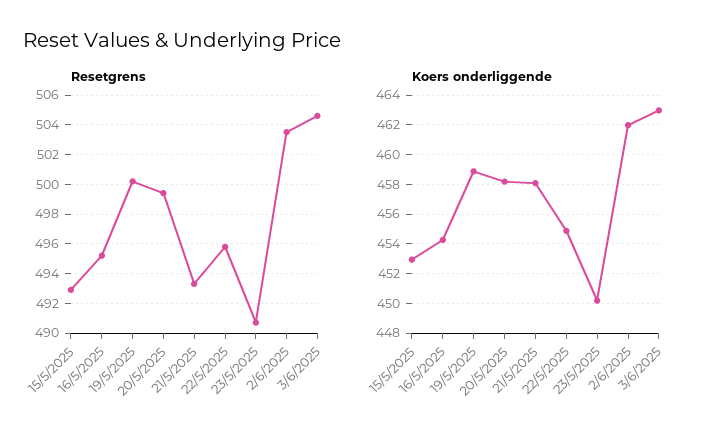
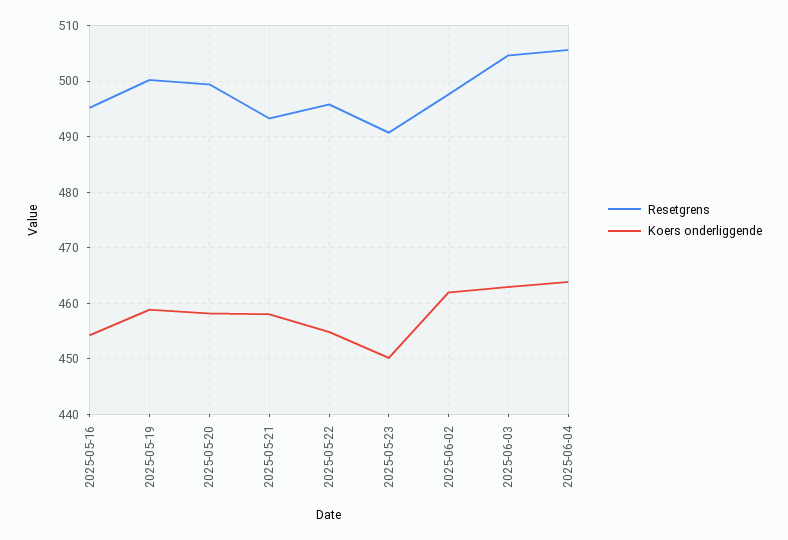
Resetgrens, 15/5/2025: 493 -> none
Resetgrens, 2/6/2025: 503.5 -> 498
Koers onderliggende, 15/5/2025: 453 -> none
Resetgrens, 2025-06-04: none -> 506
Koers onderliggende, 2025-06-04: none -> 464

